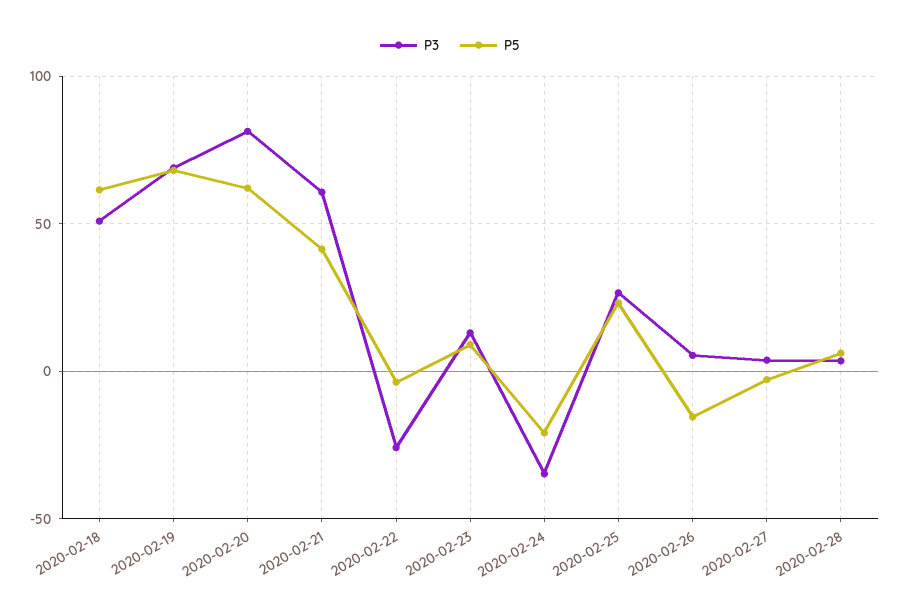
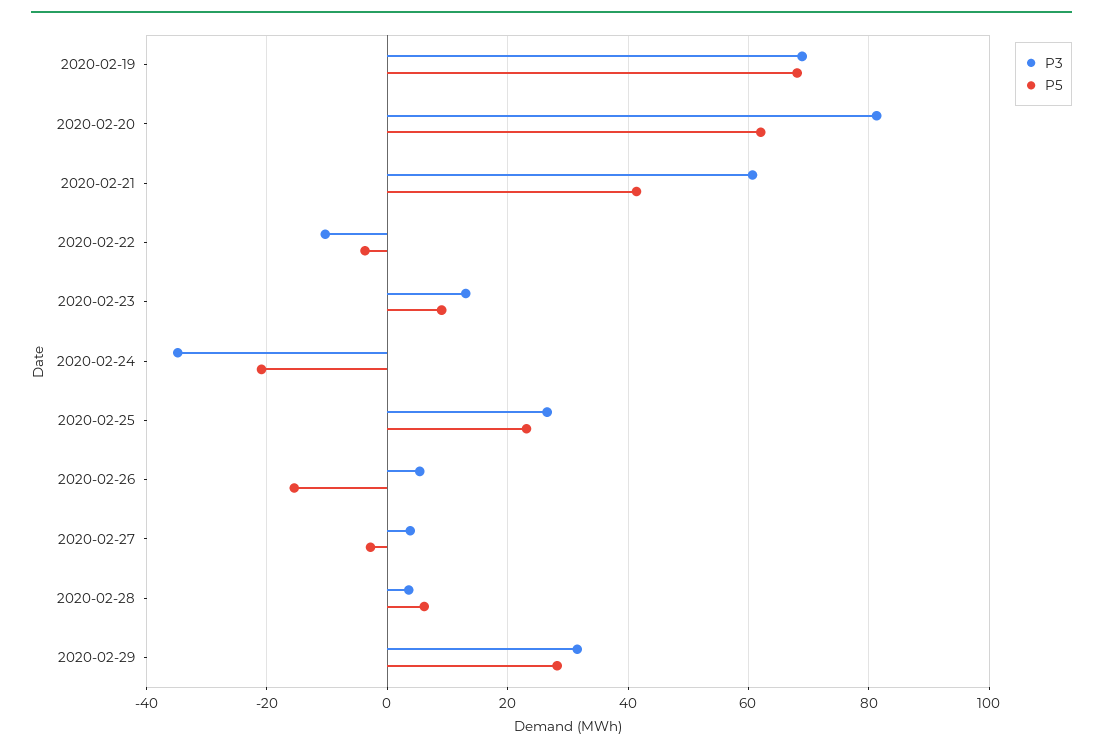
P3, 2020-02-18: 50 -> none
P5, 2020-02-18: 60 -> none
P3, 2020-02-22: -25 -> -10
P3, 2020-02-29: none -> 32
P5, 2020-02-29: none -> 28

